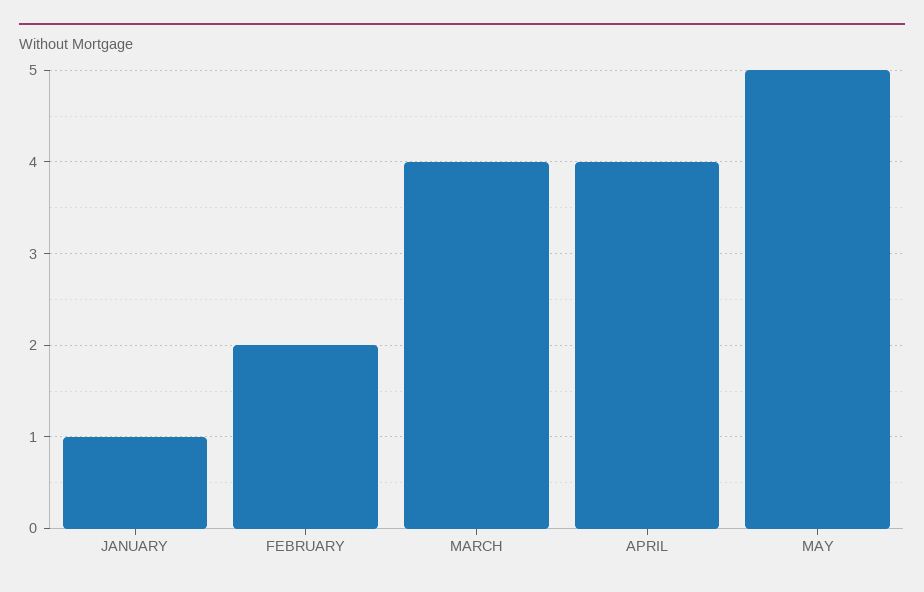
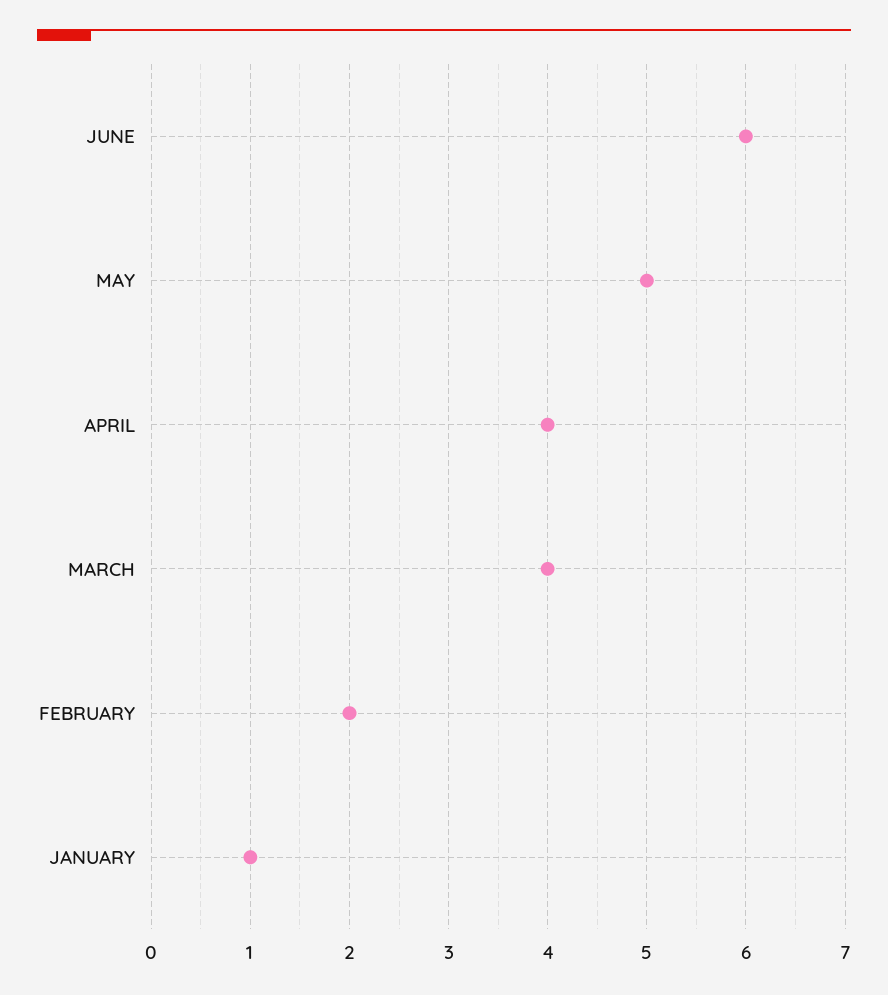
JUNE: none -> 6

